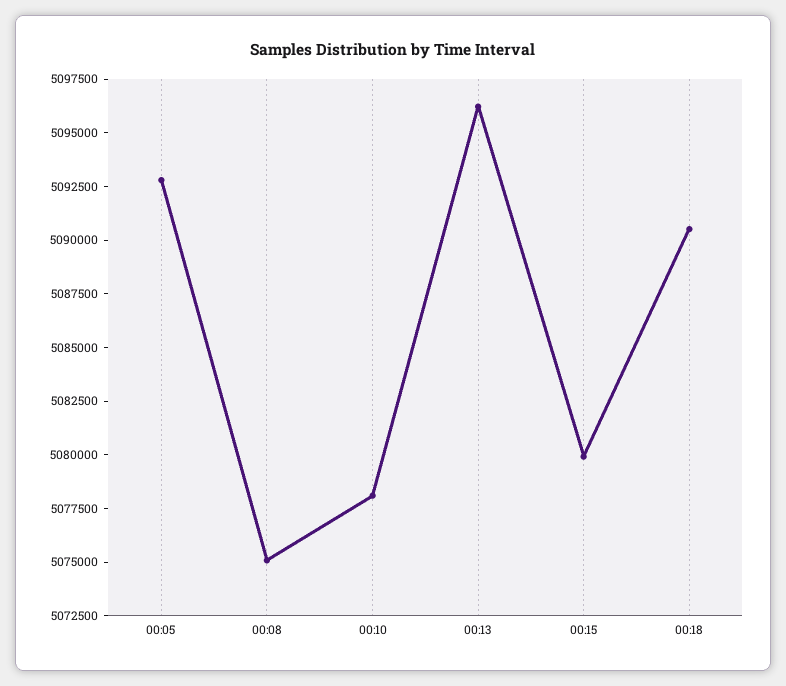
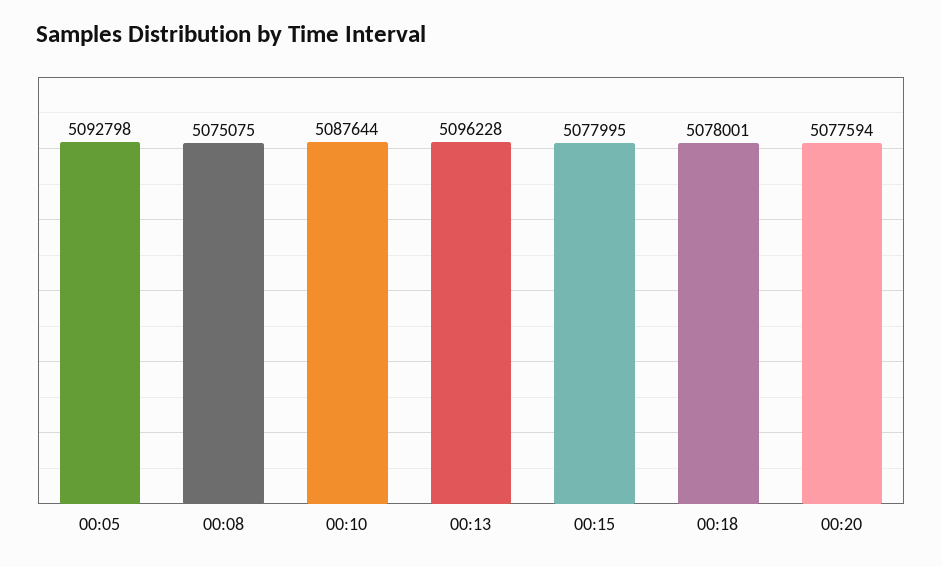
00:10: 5078000 -> 5087644
00:15: 5080000 -> 5077995
00:18: 5090500 -> 5078001
00:20: none -> 5077594

